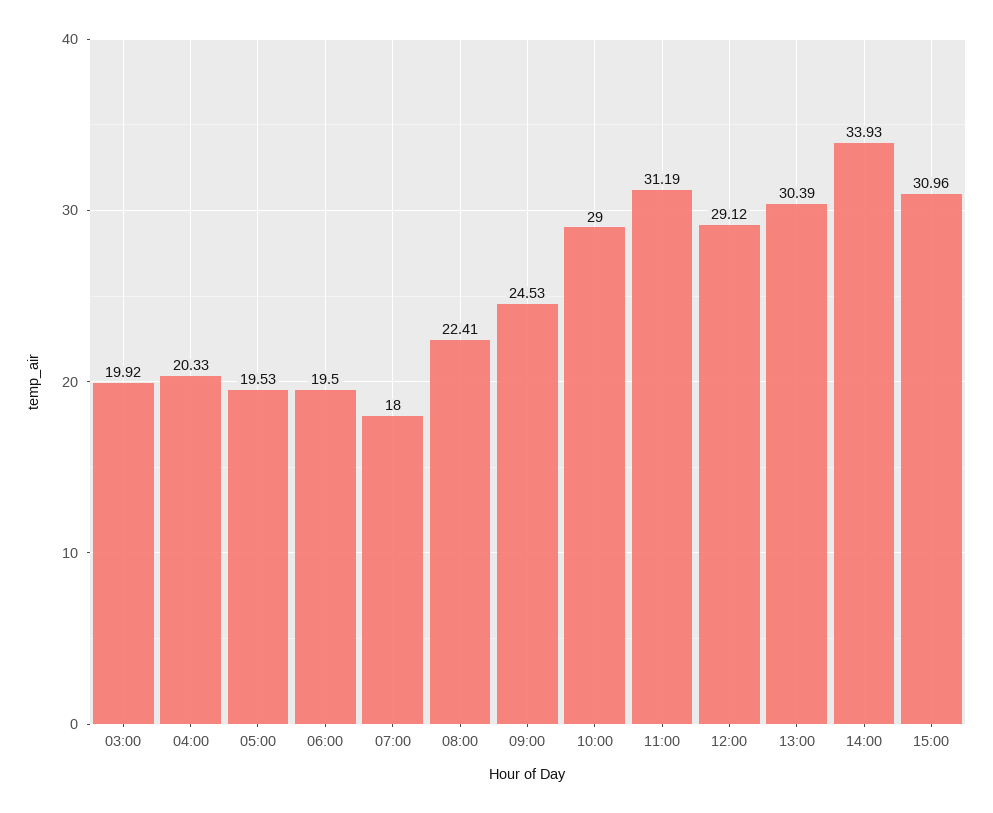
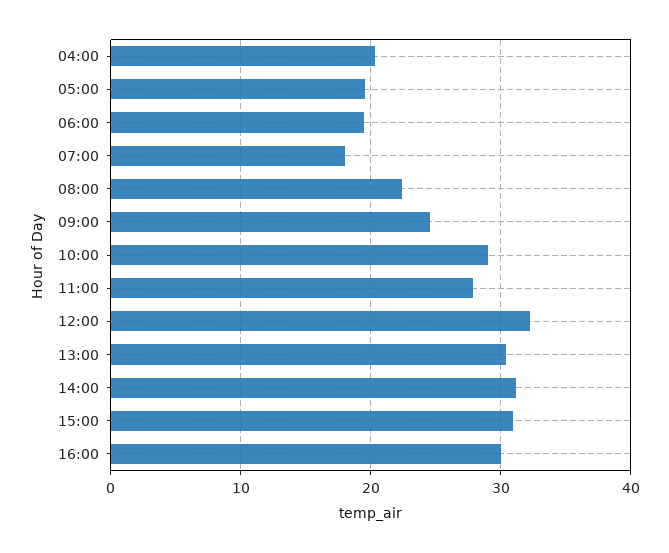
03:00: 19.92 -> none
11:00: 31.19 -> 28
12:00: 29.12 -> 32
14:00: 33.93 -> 31
16:00: none -> 30

